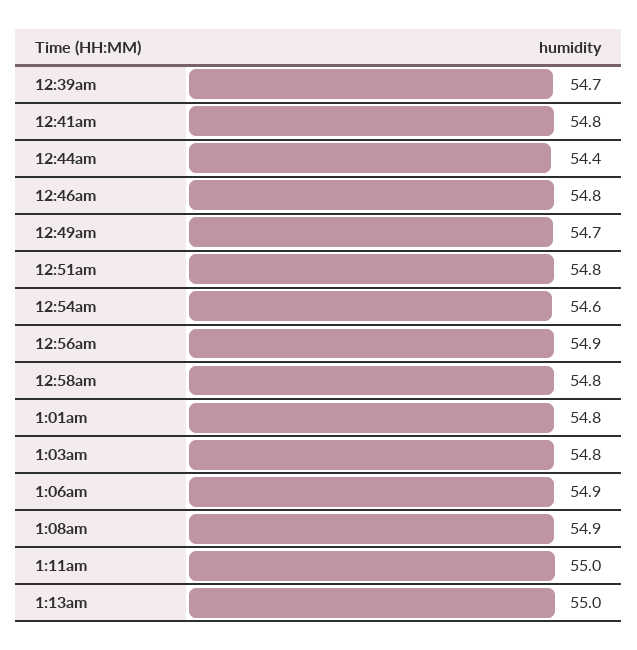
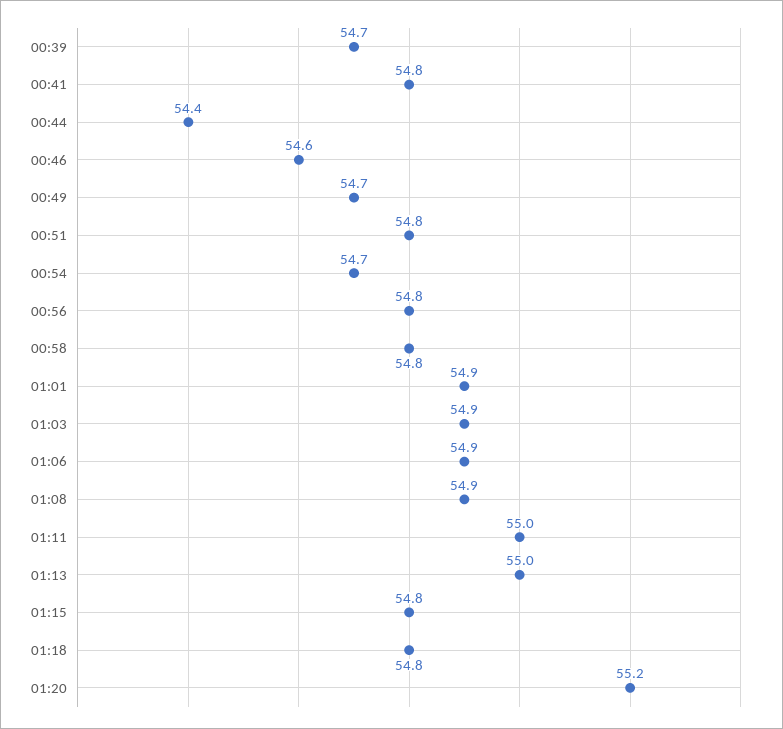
12:46am: 54.8 -> 54.6
12:54am: 54.6 -> 54.7
12:56am: 54.9 -> 54.8
1:01am: 54.8 -> 54.9
1:03am: 54.8 -> 54.9
01:15: none -> 54.8
01:18: none -> 54.8
01:20: none -> 55.2

